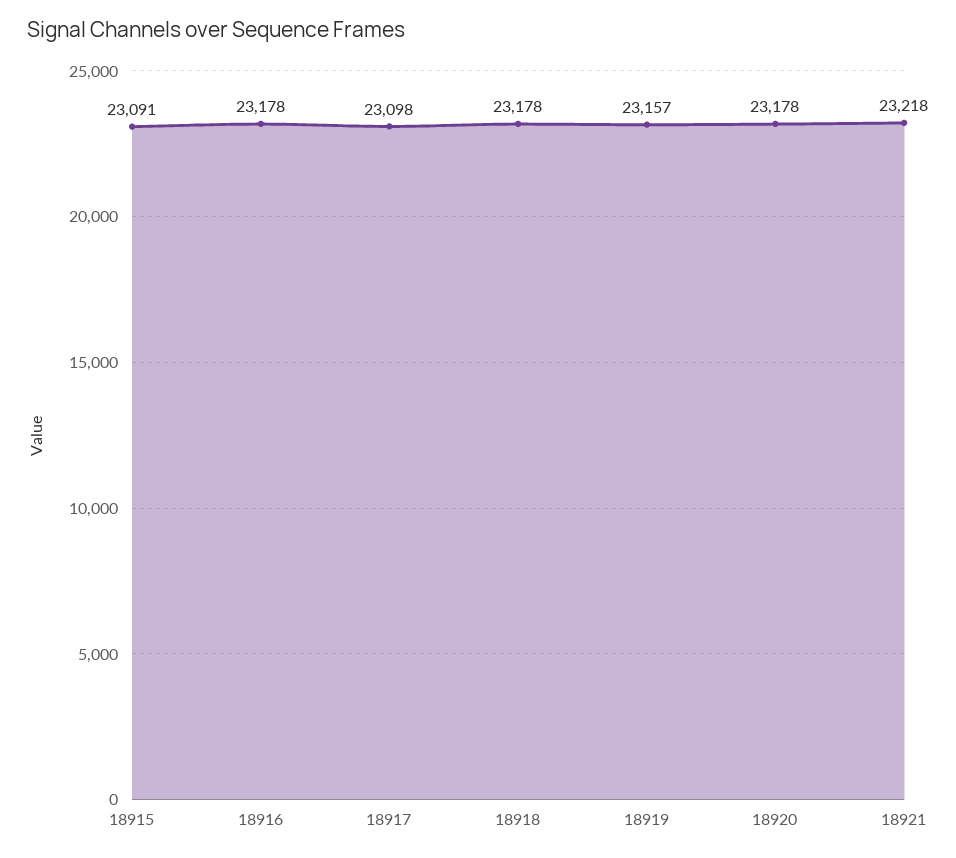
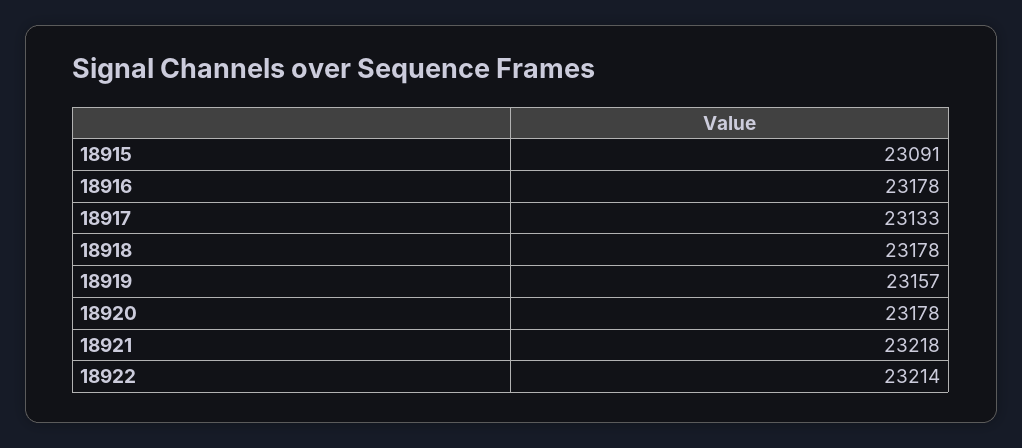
18917: 23098 -> 23133
18922: none -> 23214

